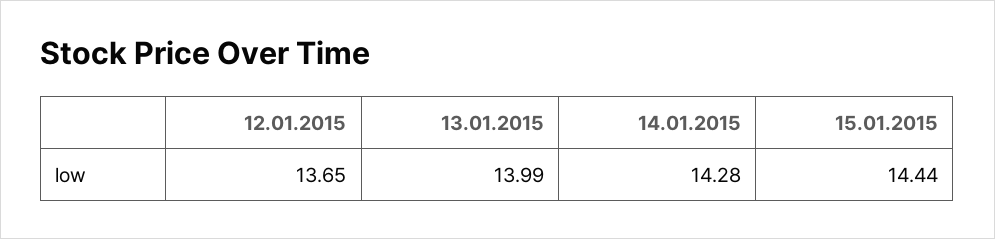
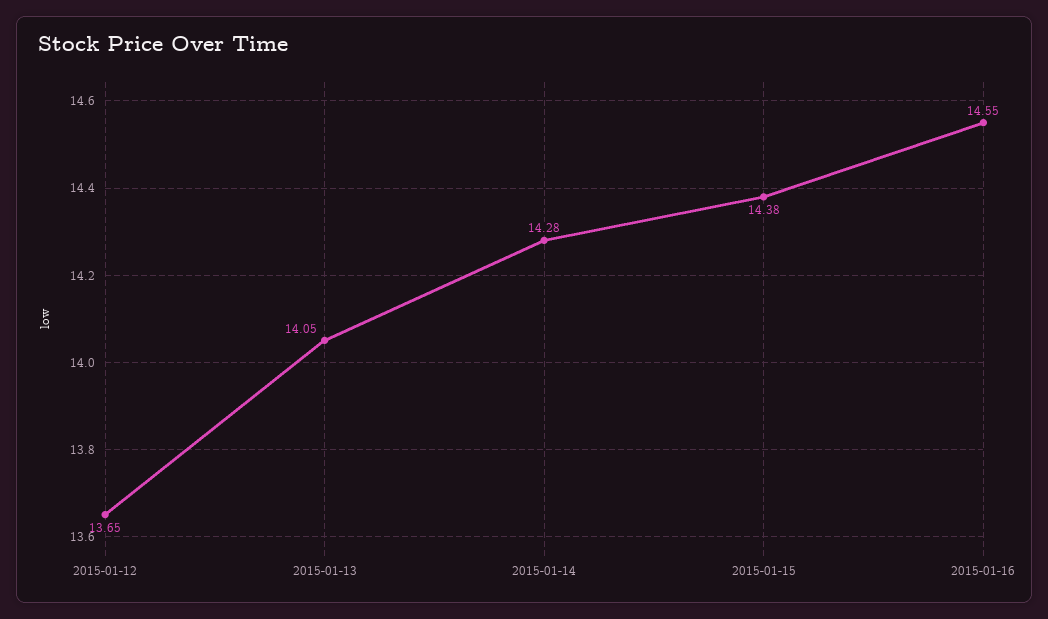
13.01.2015: 13.99 -> 14.05
15.01.2015: 14.44 -> 14.38
2015-01-16: none -> 14.55

